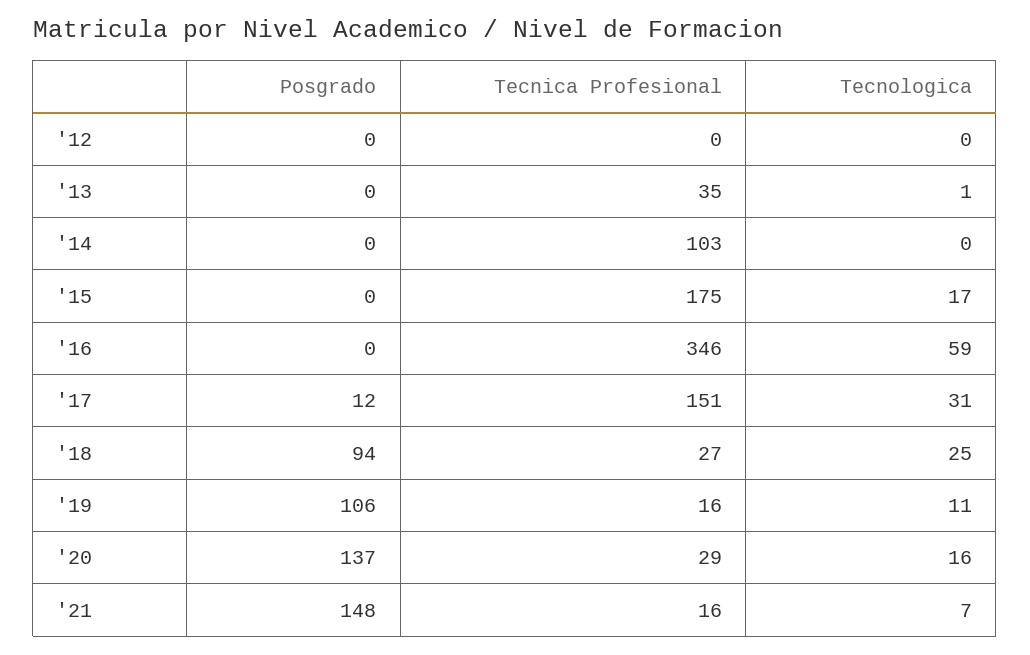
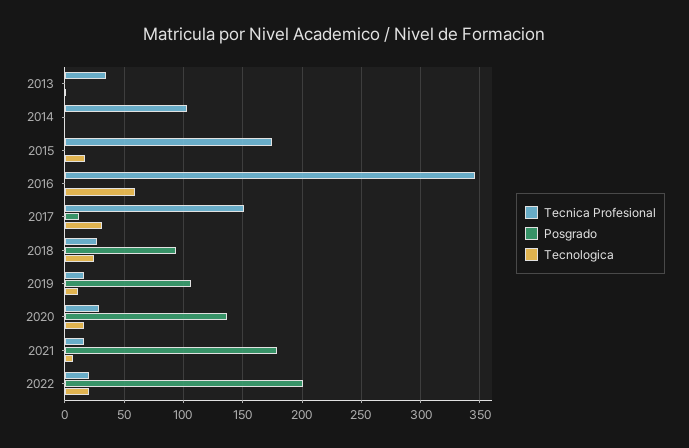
Posgrado, '12: 0 -> none
Tecnica Profesional, '12: 0 -> none
Tecnologica, '12: 0 -> none
Posgrado, '21: 148 -> 180
Tecnica Profesional, 2022: none -> 20
Posgrado, 2022: none -> 200
Tecnologica, 2022: none -> 20

